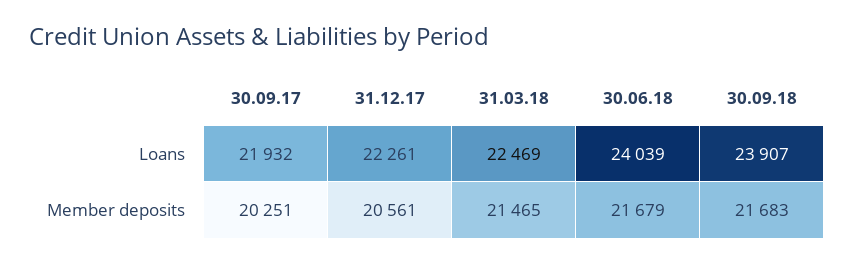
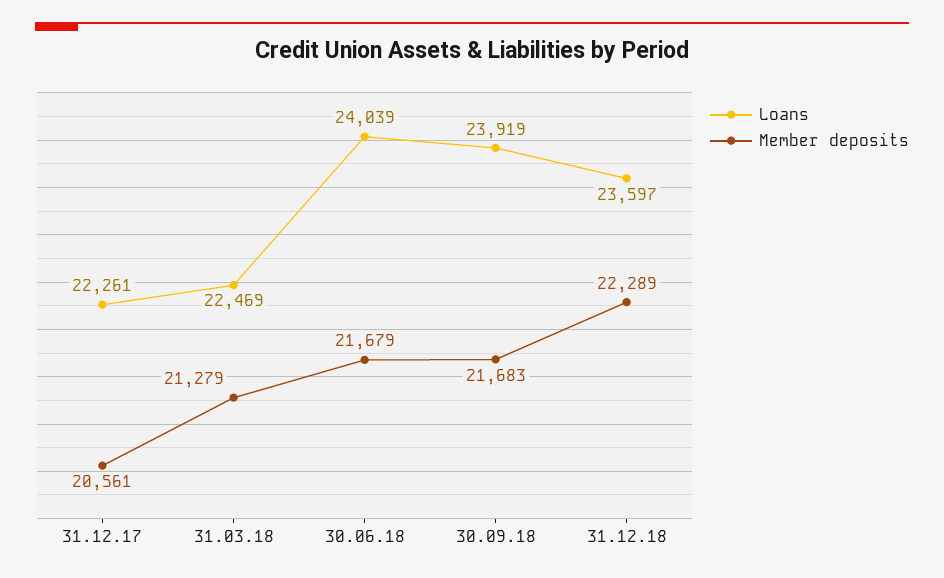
Loans, 30.09.17: 21932 -> none
Loans, 30.09.18: 23907 -> 23919
Member deposits, 30.09.17: 20251 -> none
Member deposits, 31.03.18: 21465 -> 21279
Loans, 31.12.18: none -> 23597
Member deposits, 31.12.18: none -> 22289

